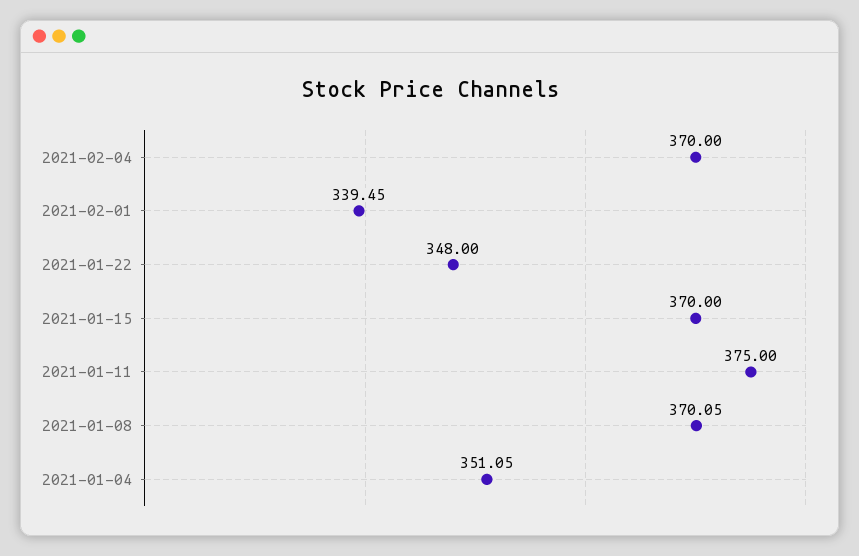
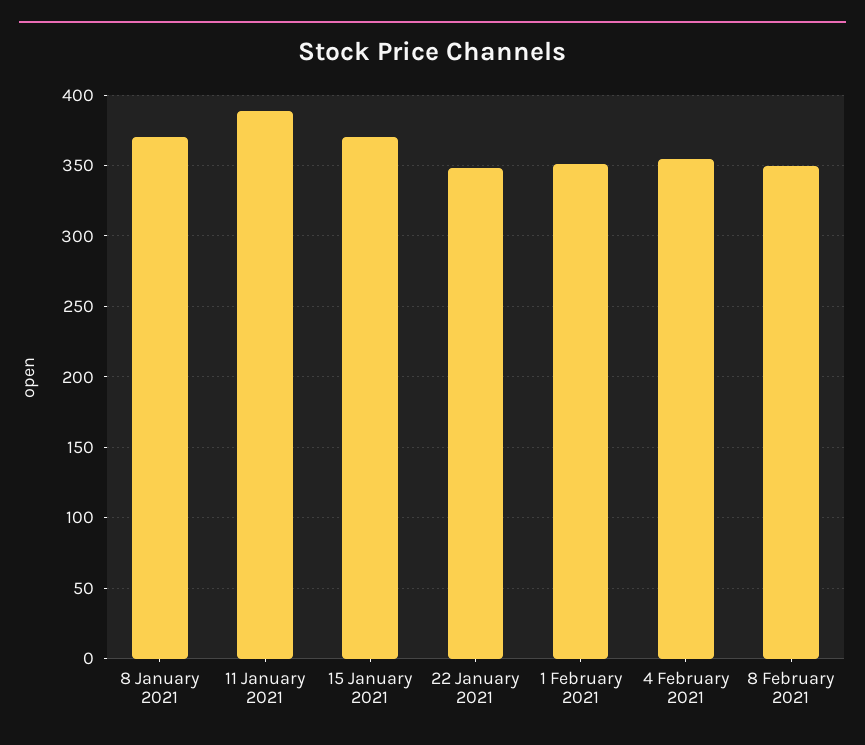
2021-02-04: 370 -> 355
2021-02-01: 339.45 -> 350
2021-01-11: 375 -> 390
2021-01-04: 351.05 -> none
8 February 2021: none -> 350

